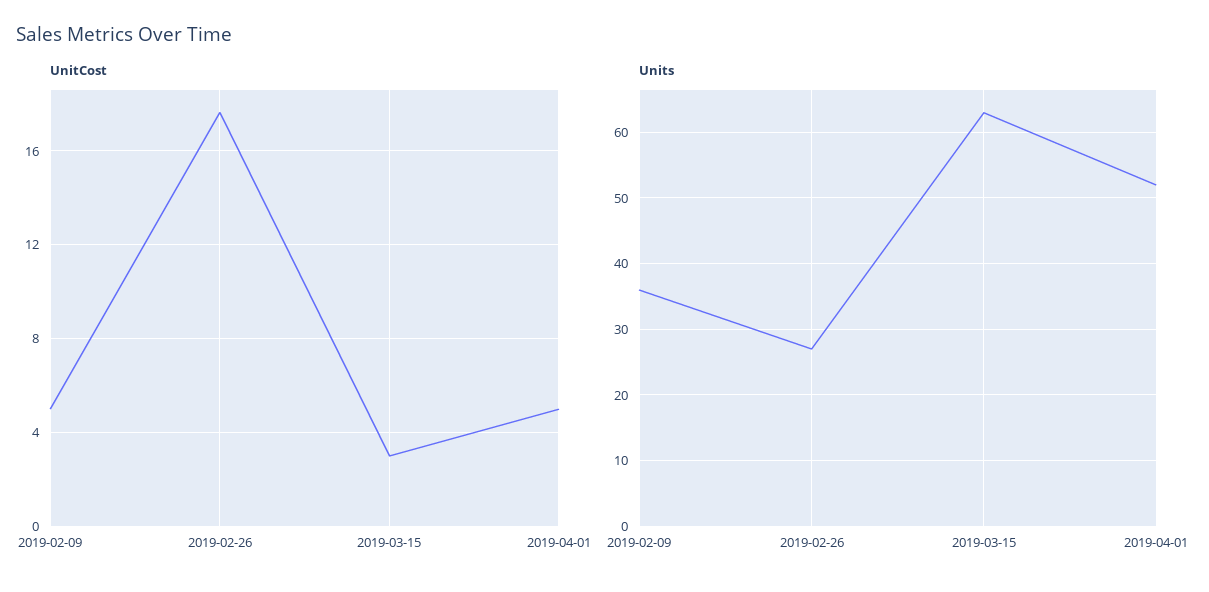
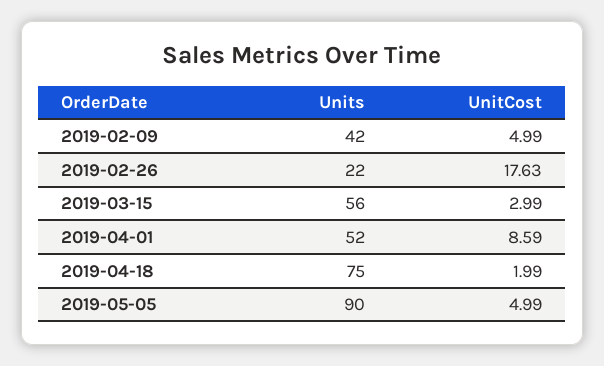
UnitCost, 2019-04-01: 5 -> 8.59
Units, 2019-02-09: 36 -> 42
Units, 2019-02-26: 27 -> 22
Units, 2019-03-15: 63 -> 56
Units, 2019-04-18: none -> 75
UnitCost, 2019-04-18: none -> 1.99
Units, 2019-05-05: none -> 90
UnitCost, 2019-05-05: none -> 4.99

